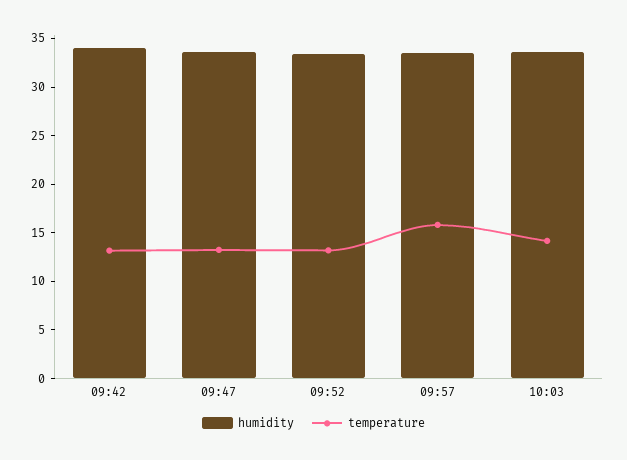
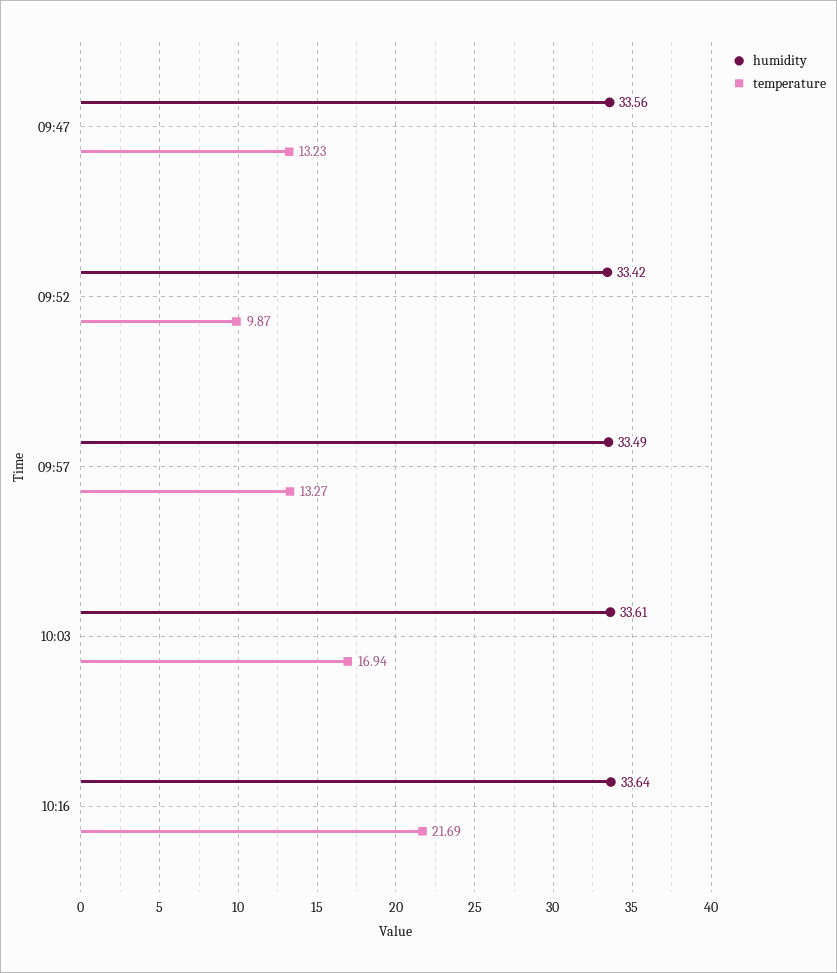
humidity, 09:42: 34 -> none
temperature, 09:42: 13 -> none
temperature, 09:52: 13 -> 9.87
temperature, 09:57: 16 -> 13.27
temperature, 10:03: 14 -> 16.94
humidity, 10:16: none -> 33.64
temperature, 10:16: none -> 21.69

